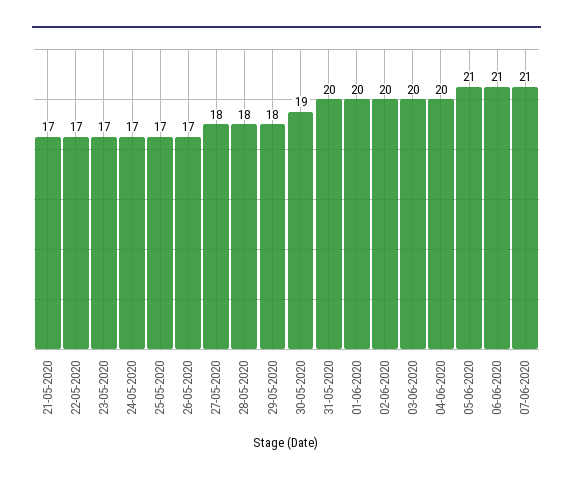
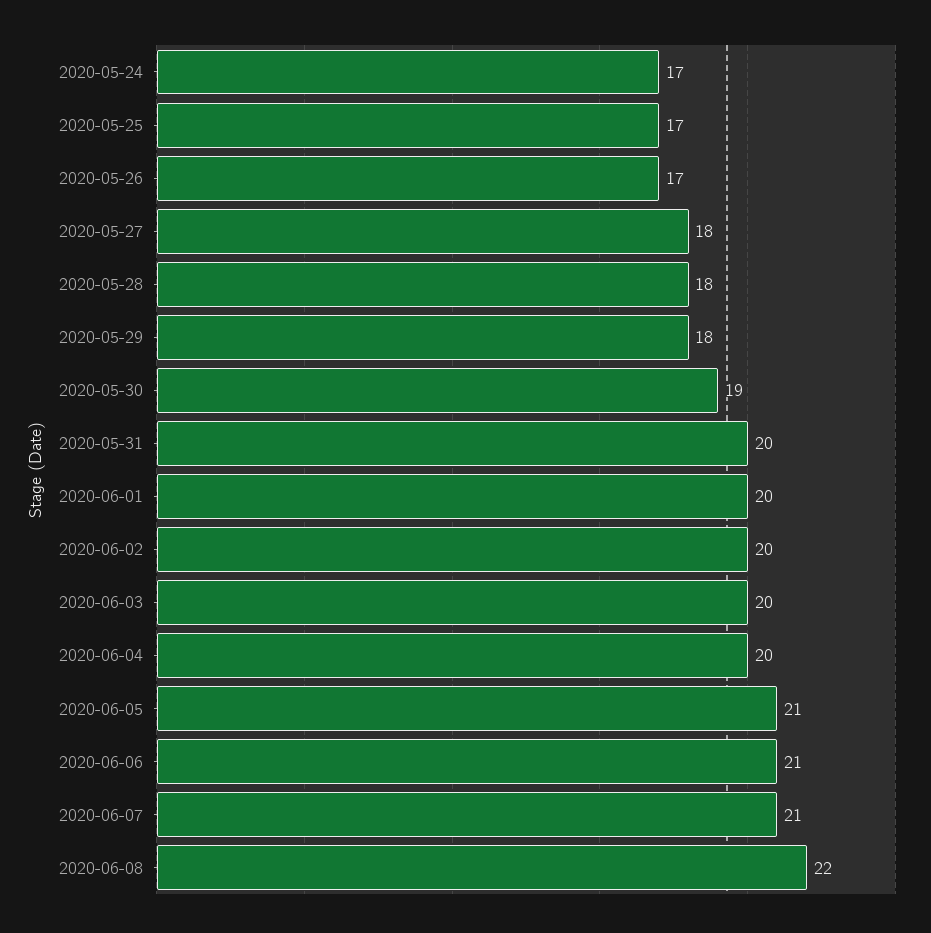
21-05-2020: 17 -> none
22-05-2020: 17 -> none
23-05-2020: 17 -> none
2020-06-08: none -> 22

